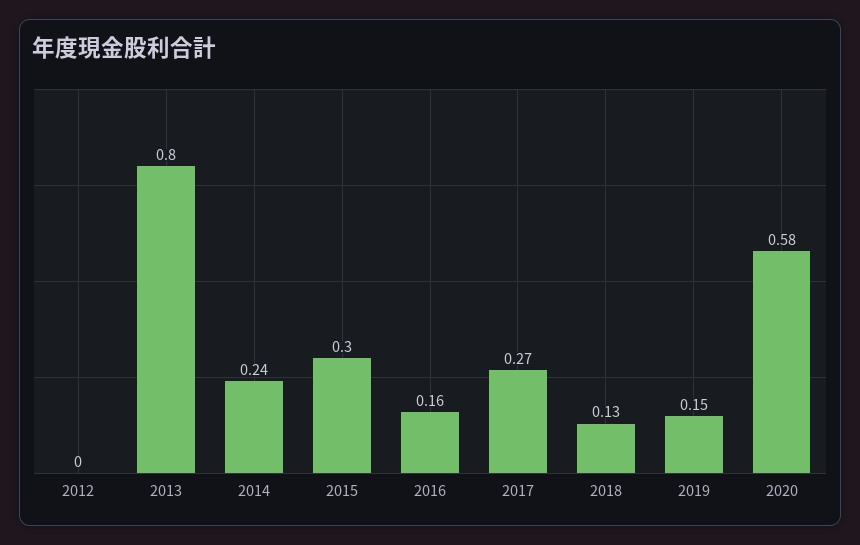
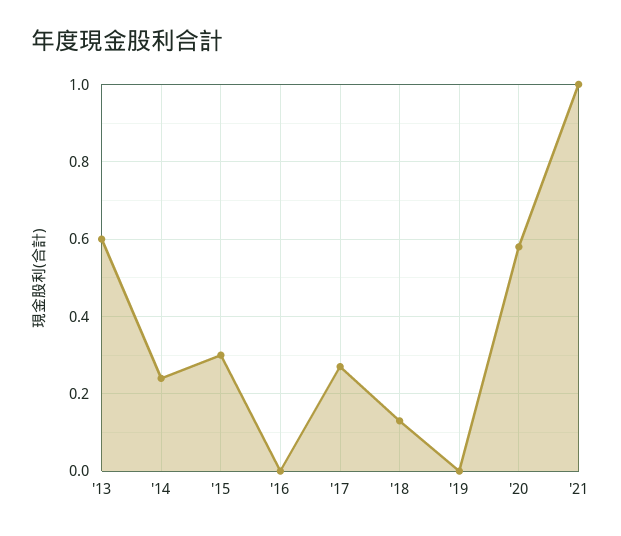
2012: 0 -> none
2013: 0.8 -> 0.6
2016: 0.16 -> 0
2019: 0.15 -> 0
'21: none -> 1

